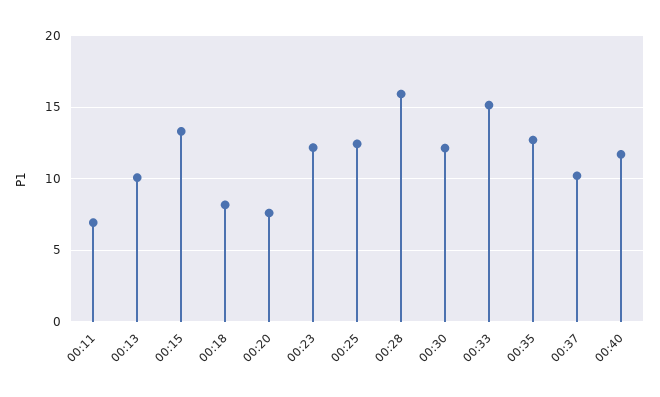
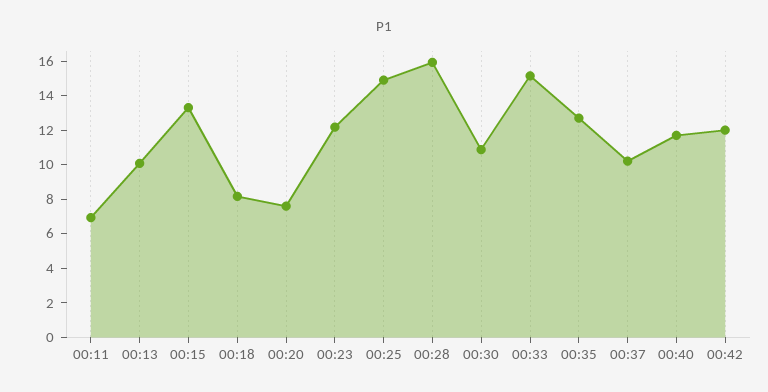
00:25: 12.5 -> 15
00:30: 12 -> 11
00:42: none -> 12

